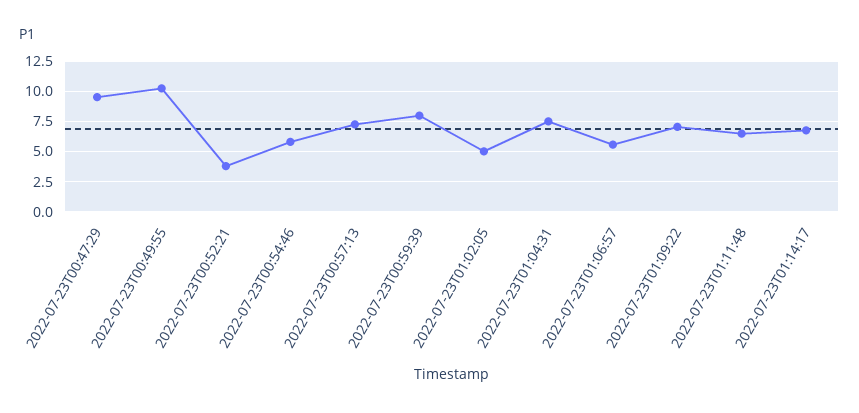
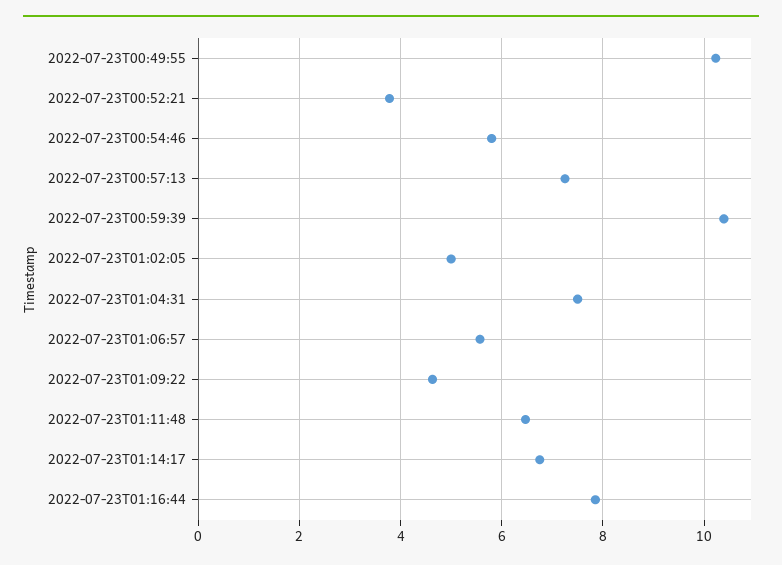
2022-07-23T00:47:29: 9.5 -> none
2022-07-23T00:59:39: 8 -> 10.4
2022-07-23T01:09:22: 7 -> 4.6
2022-07-23T01:16:44: none -> 7.8

